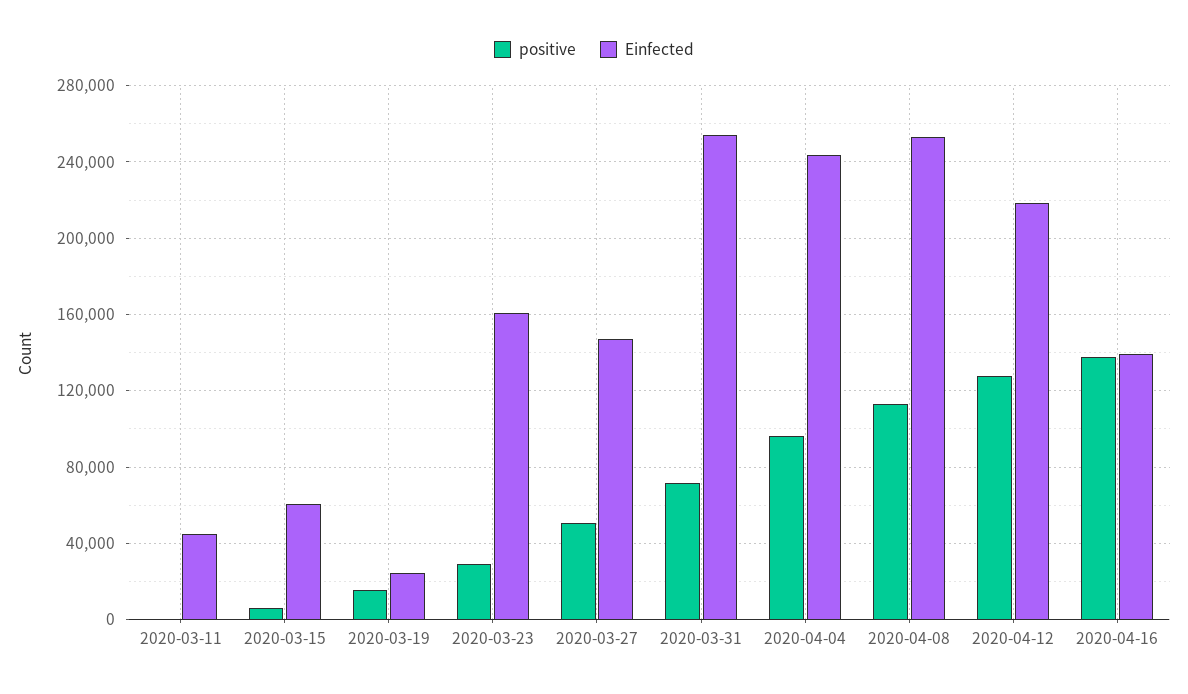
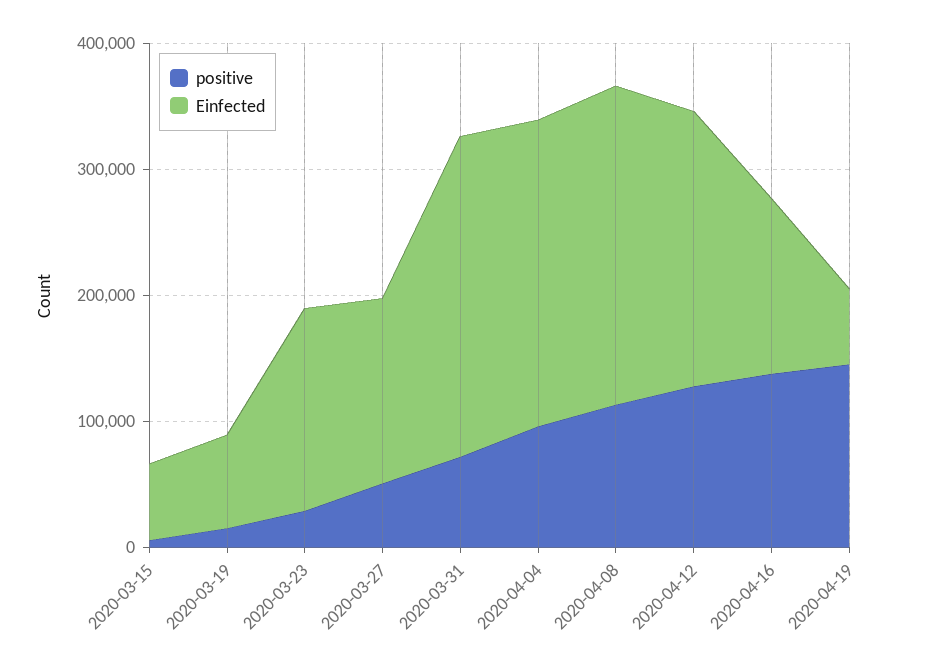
positive, 2020-03-11: 0 -> none
Einfected, 2020-03-11: 45000 -> none
Einfected, 2020-03-19: 25000 -> 80000
positive, 2020-04-19: none -> 140000
Einfected, 2020-04-19: none -> 60000

